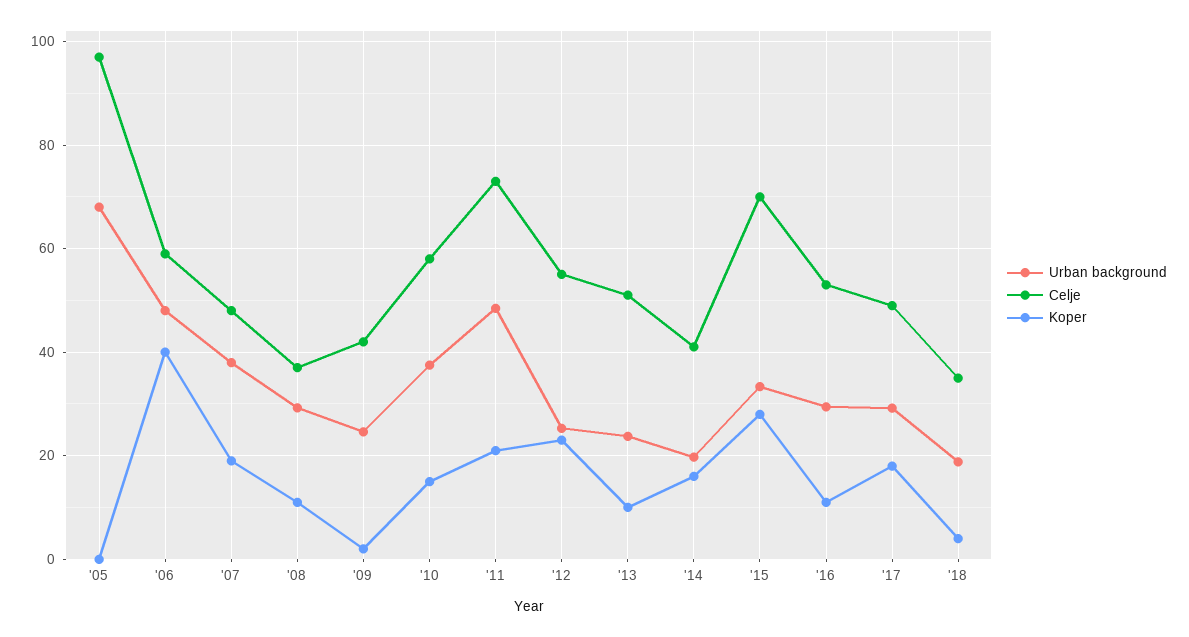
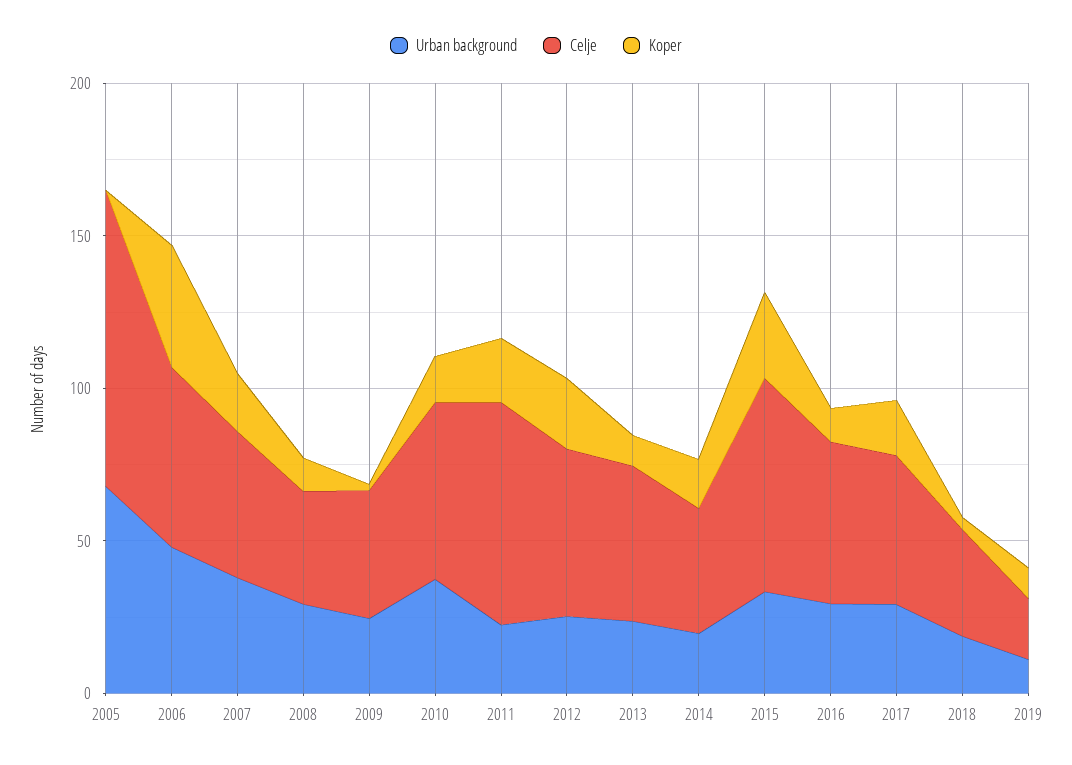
Urban background, '11: 48 -> 20
Urban background, 2019: none -> 10
Celje, 2019: none -> 20
Koper, 2019: none -> 10

